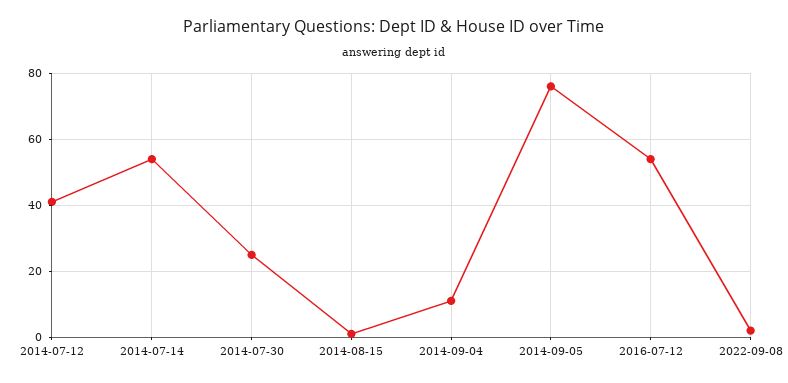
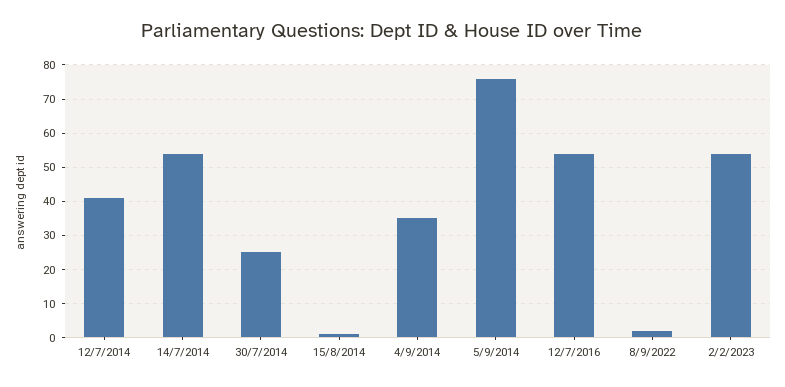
2014-09-04: 10 -> 35
2/2/2023: none -> 55

